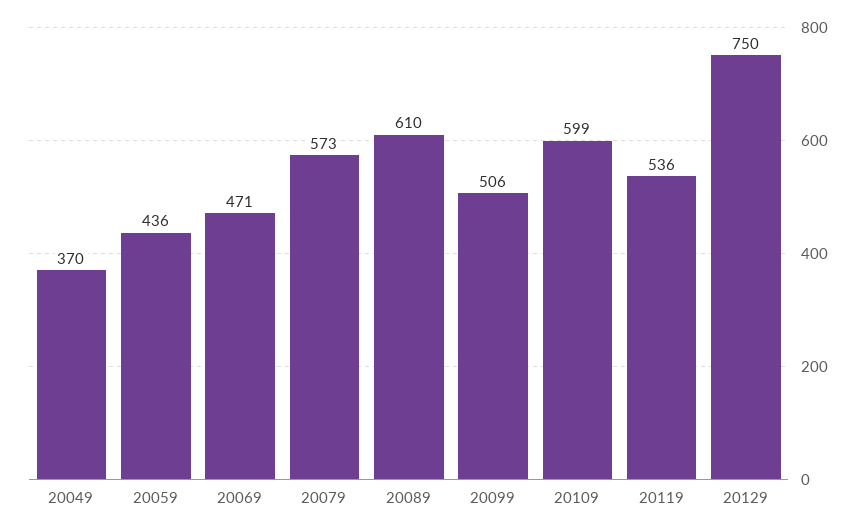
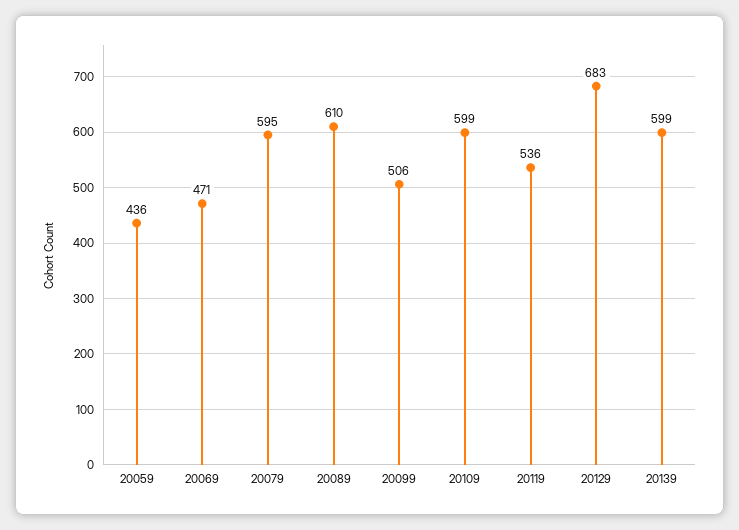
20049: 370 -> none
20079: 573 -> 595
20129: 750 -> 683
20139: none -> 599

